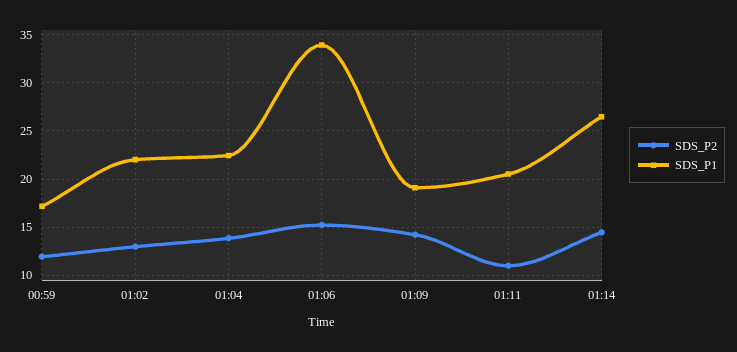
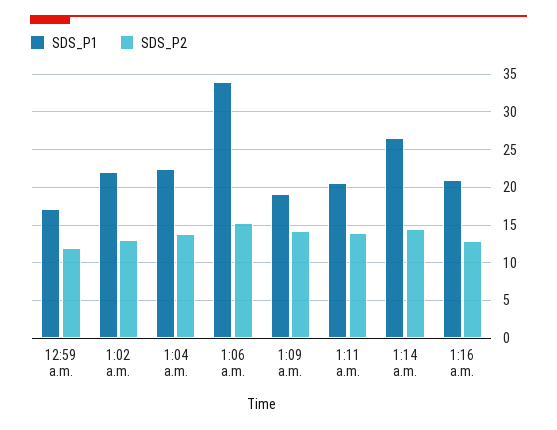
SDS_P2, 01:11: 11 -> 14
SDS_P1, 1:16 a.m.: none -> 21
SDS_P2, 1:16 a.m.: none -> 13

